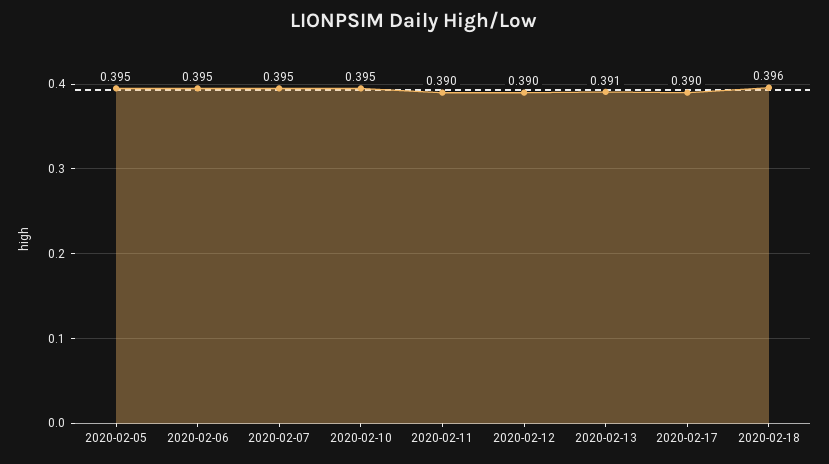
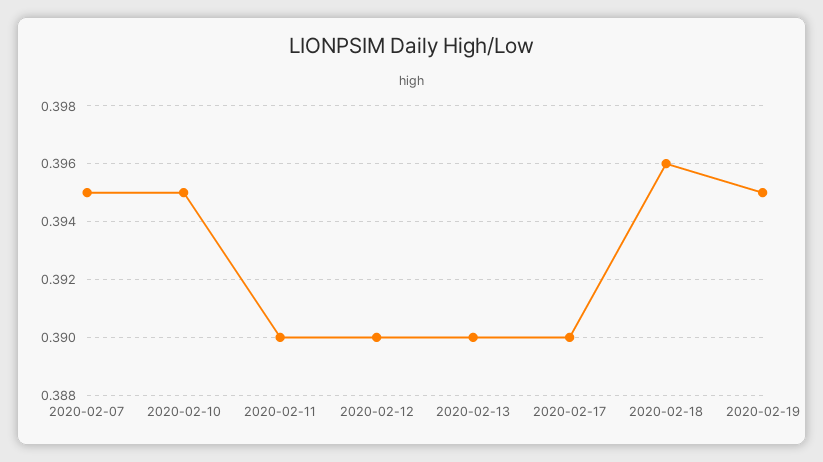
2020-02-05: 0.395 -> none
2020-02-06: 0.395 -> none
2020-02-13: 0.391 -> 0.39
2020-02-19: none -> 0.395

